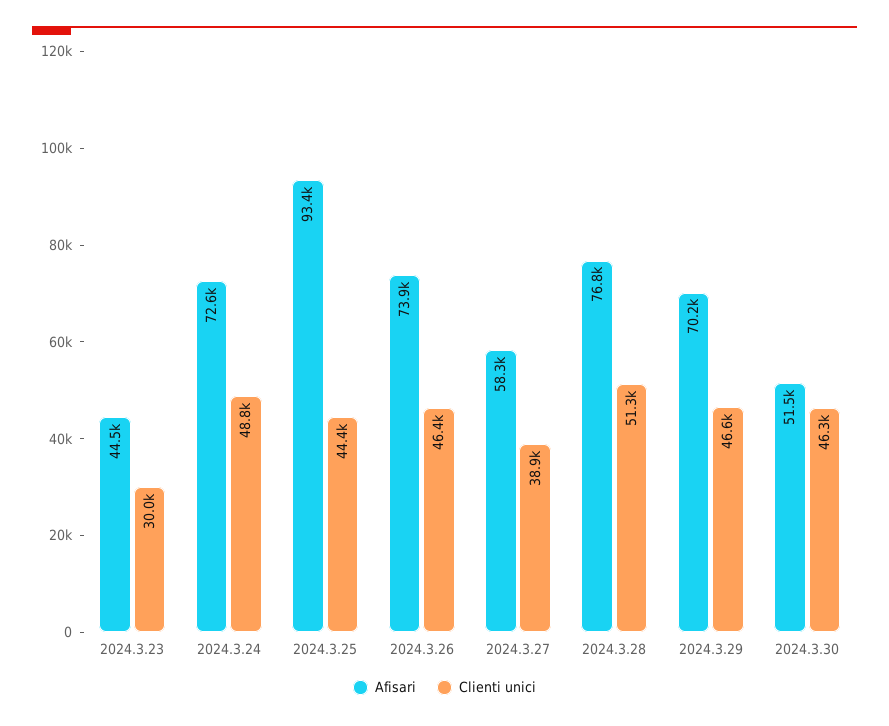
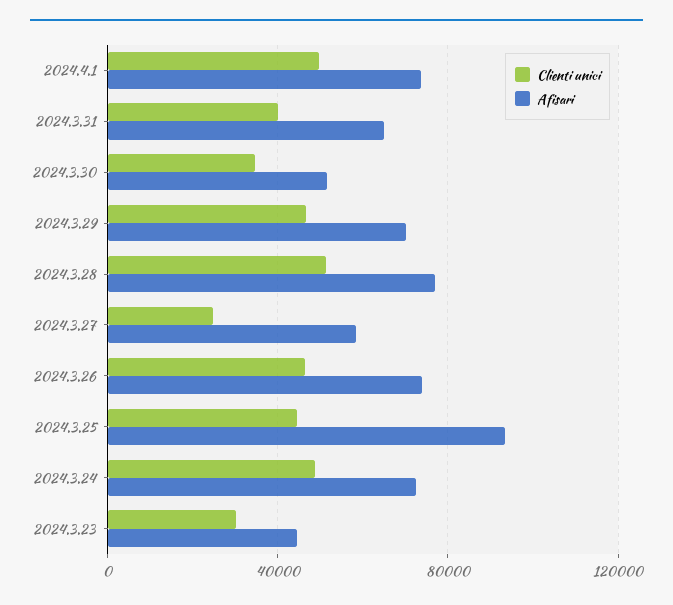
Clienti unici, 2024.3.27: 38900 -> 25000
Clienti unici, 2024.3.30: 46300 -> 35000
Clienti unici, 2024.4.1: none -> 50000
Afisari, 2024.4.1: none -> 75000
Clienti unici, 2024.3.31: none -> 40000
Afisari, 2024.3.31: none -> 65000

